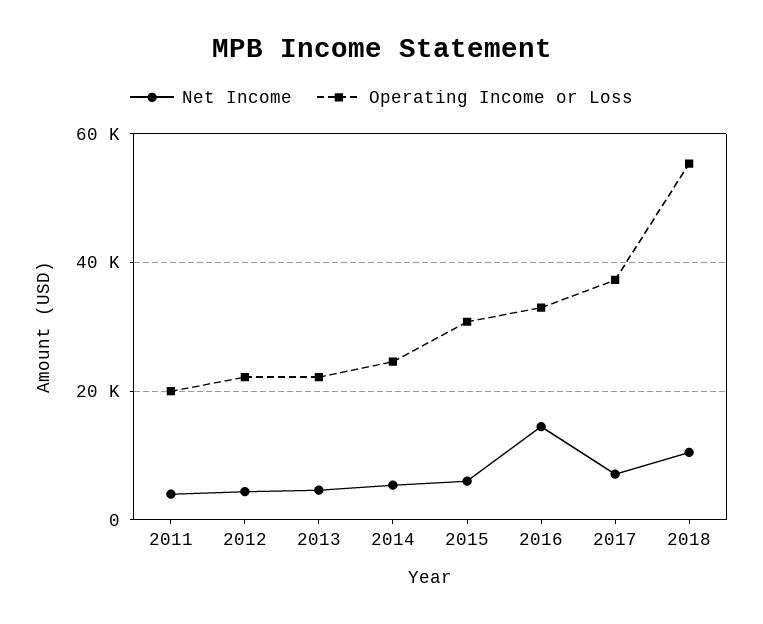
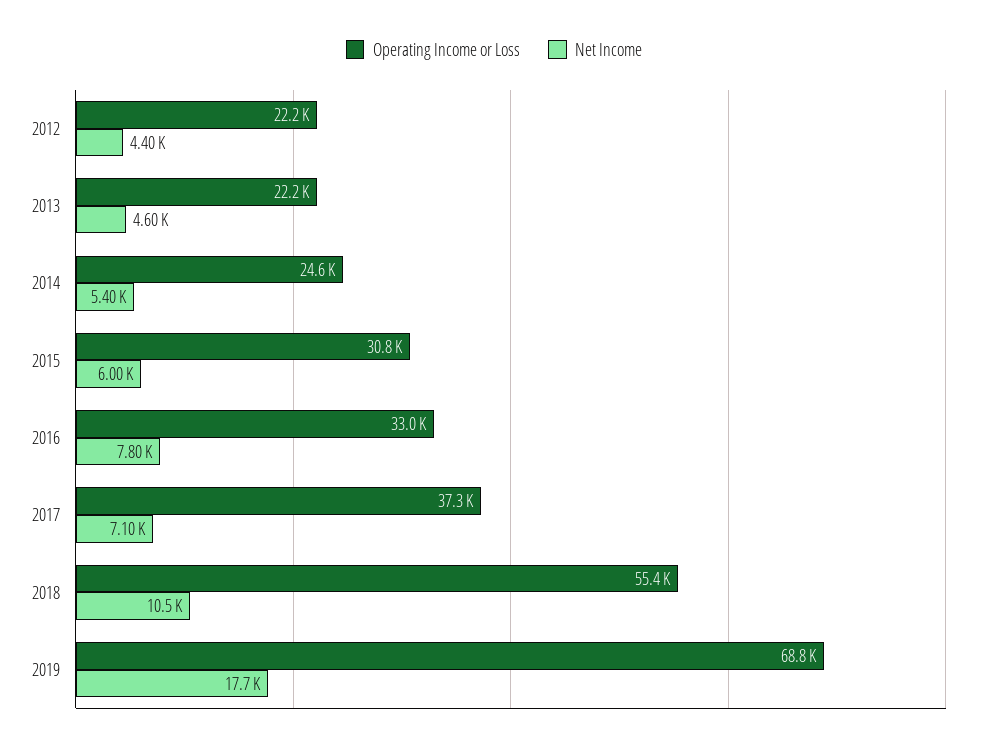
Net Income, 2011: 4000 -> none
Operating Income or Loss, 2011: 20000 -> none
Net Income, 2016: 14000 -> 7800
Operating Income or Loss, 2019: none -> 68800
Net Income, 2019: none -> 17700

